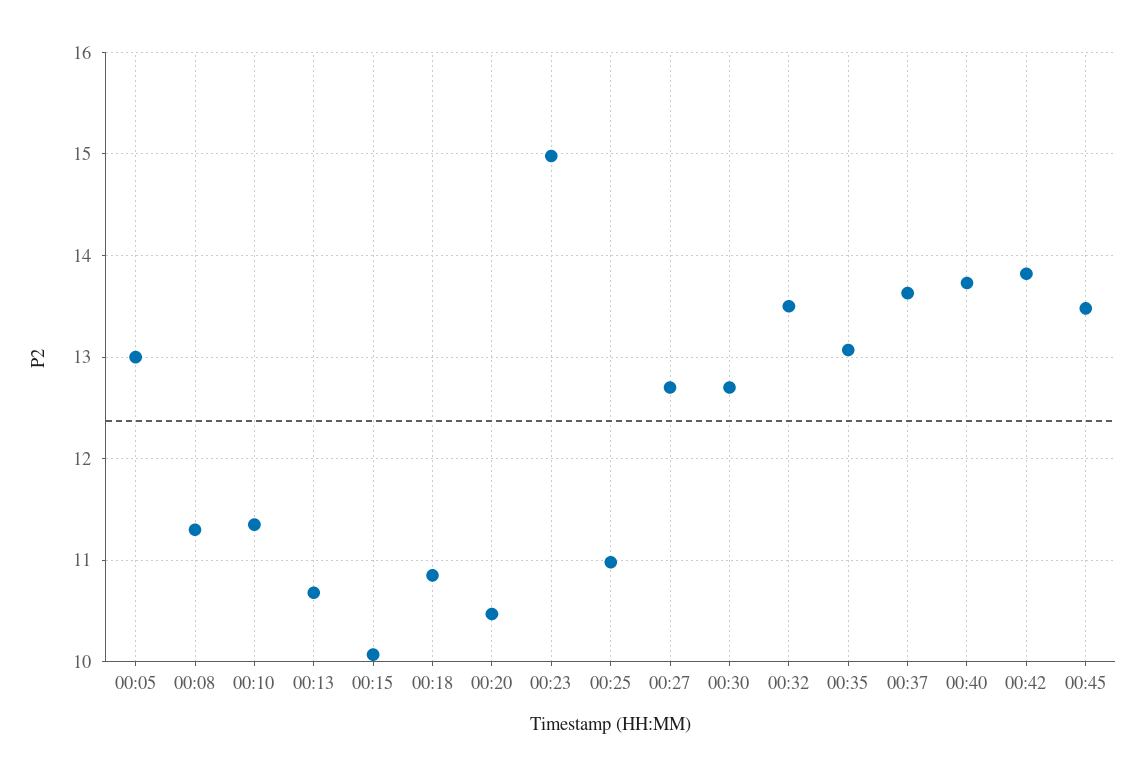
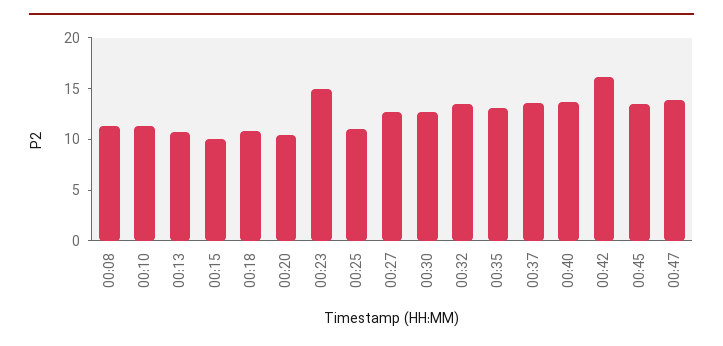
00:05: 13 -> none
00:42: 13.8 -> 16
00:47: none -> 14

